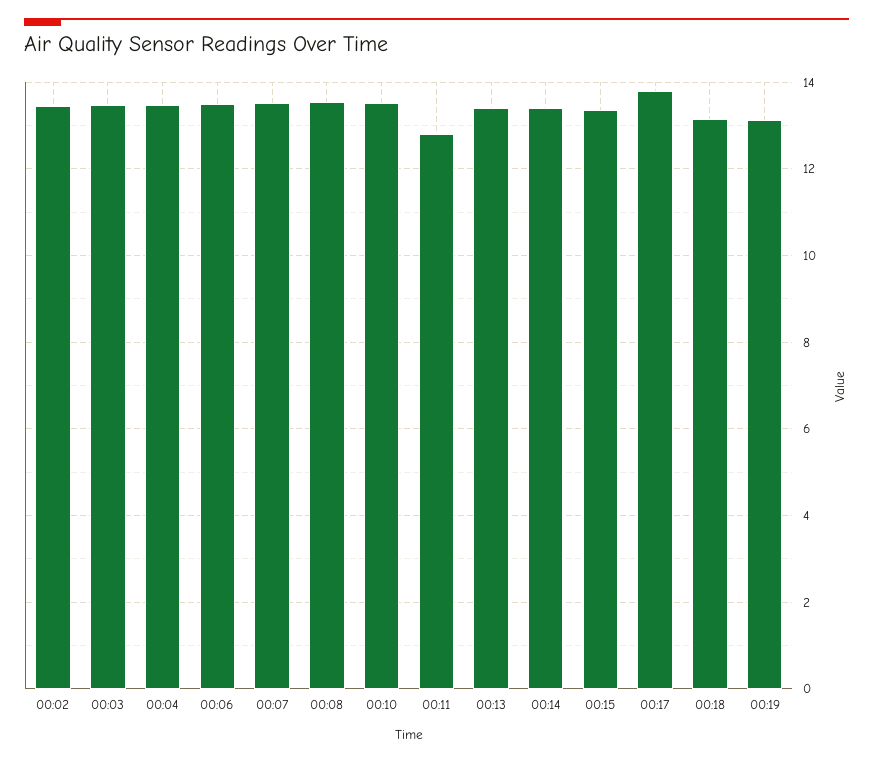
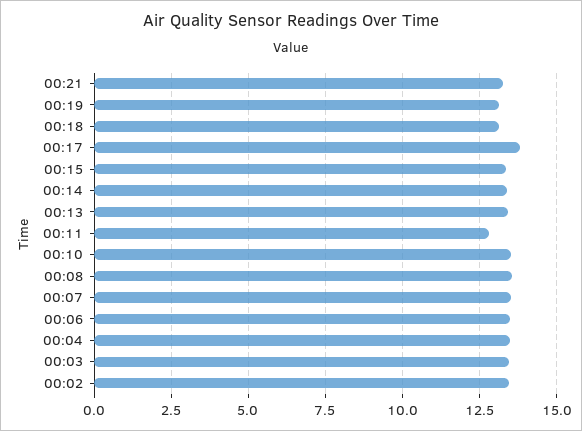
00:21: none -> 13.25

